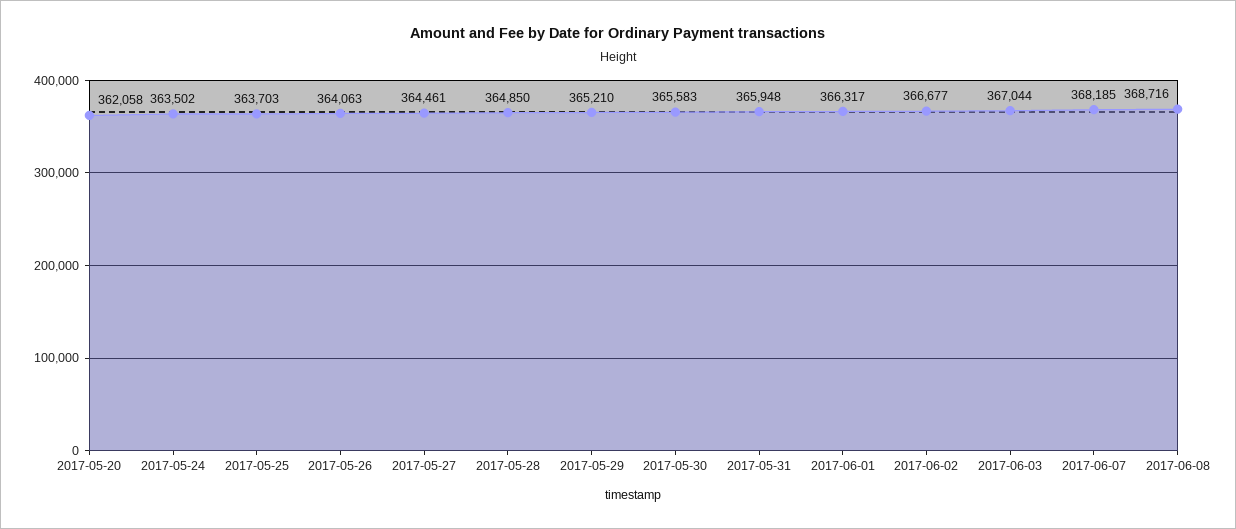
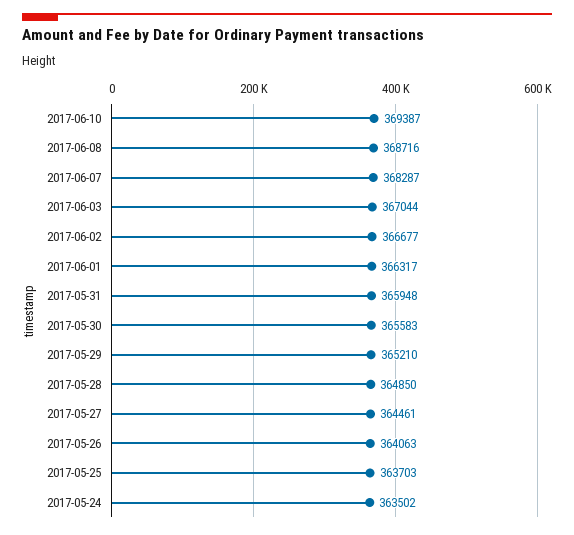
2017-05-20: 362058 -> none
2017-06-07: 368185 -> 368287
2017-06-10: none -> 369387

